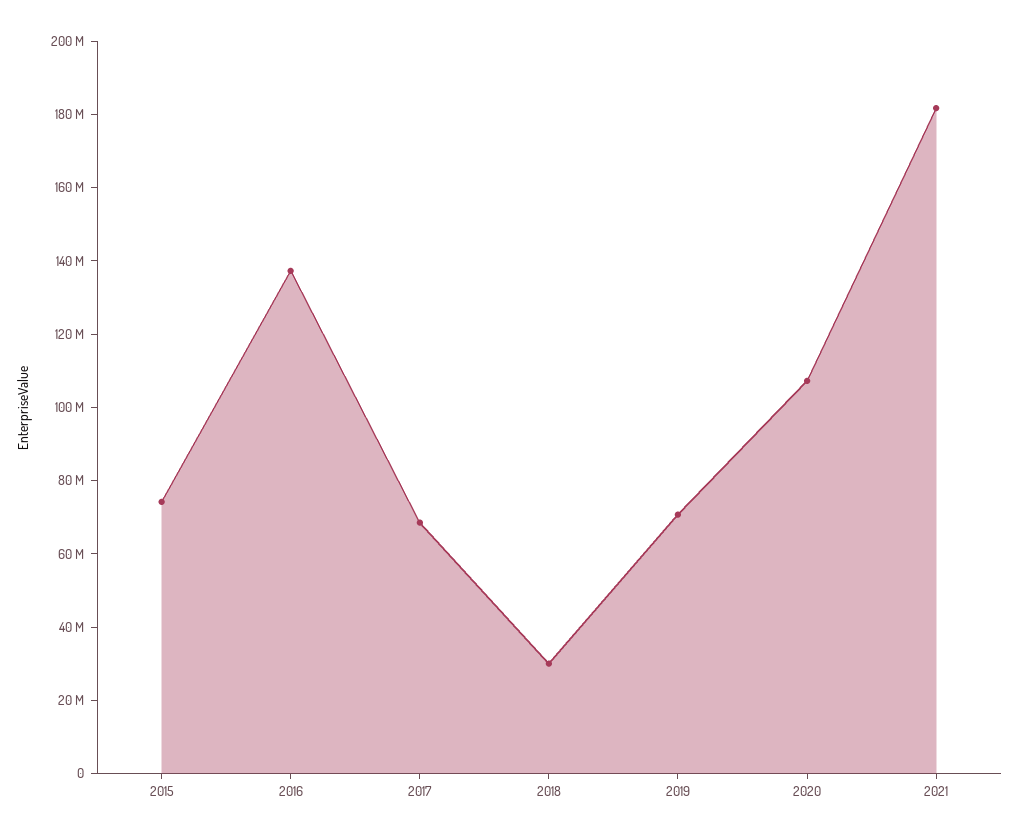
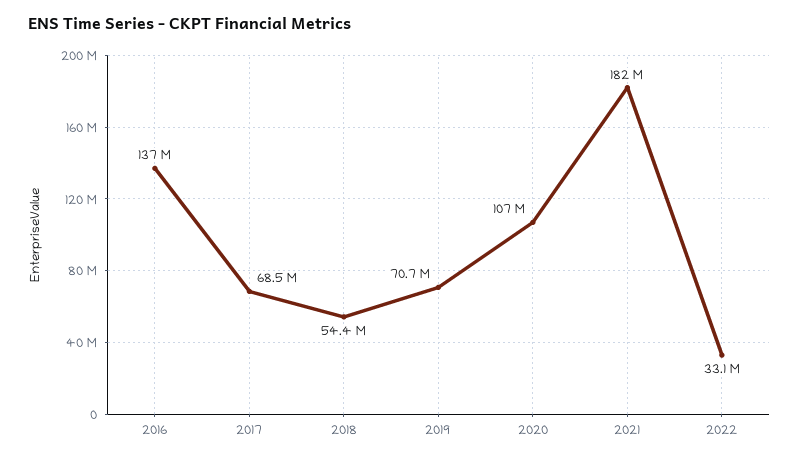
2015: 75000000 -> none
2018: 30000000 -> 54400000
2022: none -> 33100000

